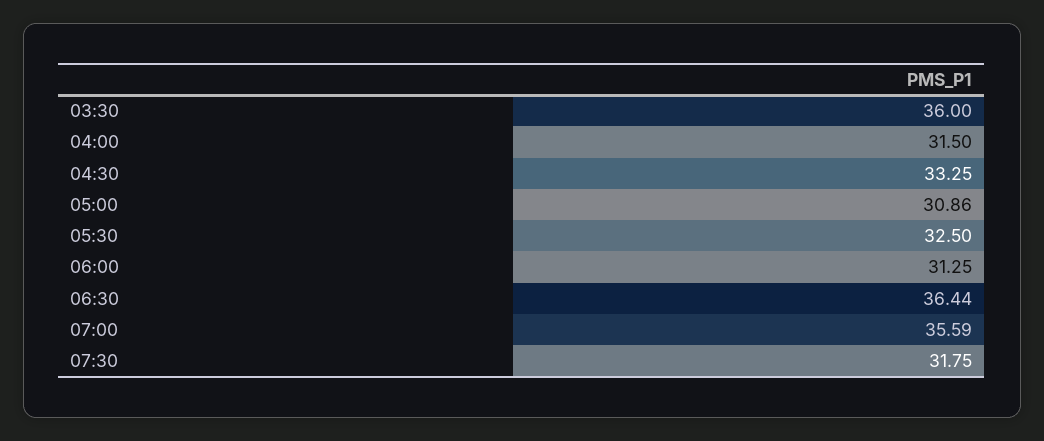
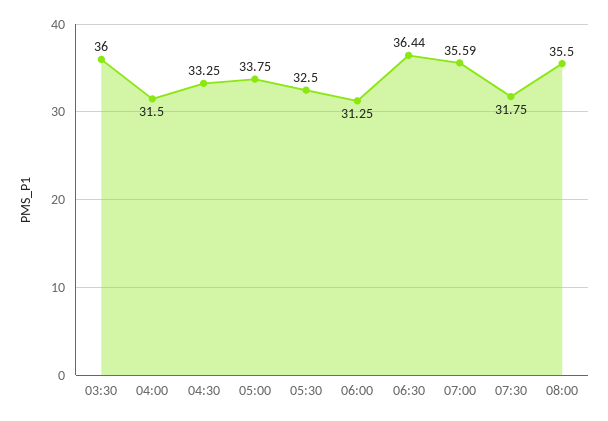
05:00: 30.86 -> 33.75
08:00: none -> 35.5

